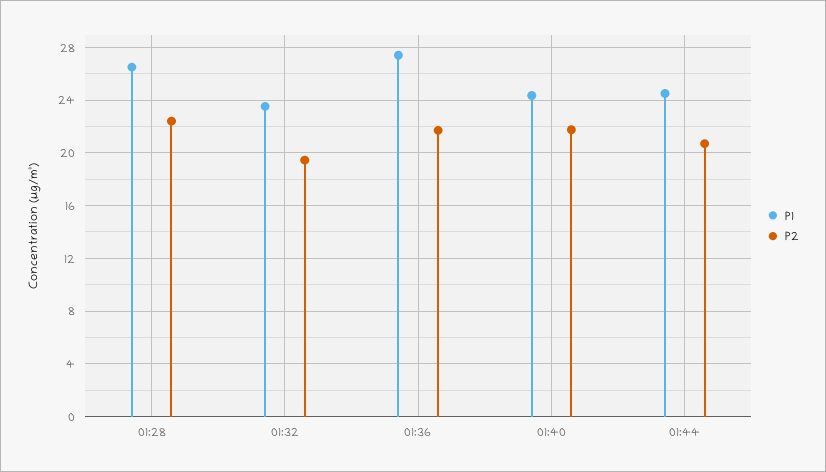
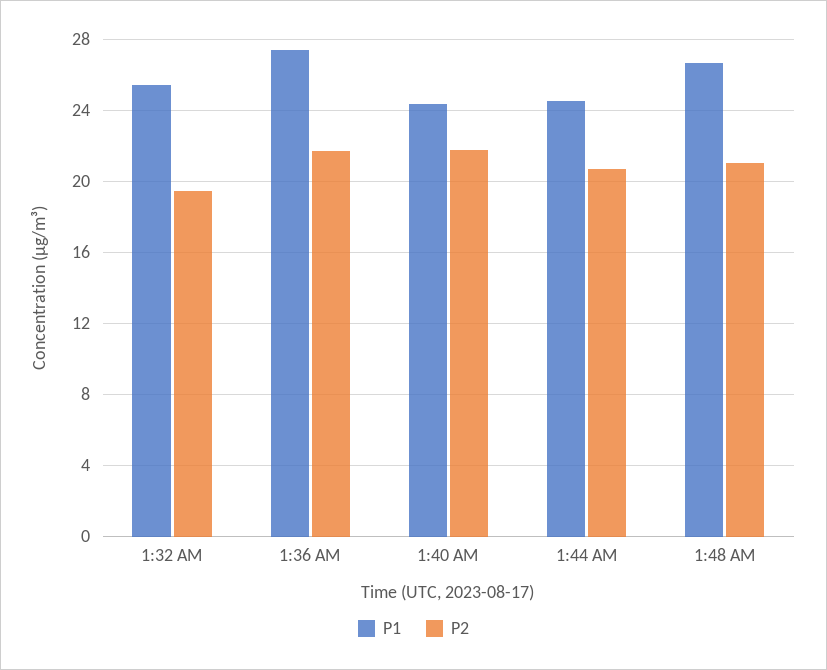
P1, 01:28: 26.5 -> none
P2, 01:28: 22.5 -> none
P1, 01:32: 23.5 -> 25.5
P1, 1:48 AM: none -> 26.5
P2, 1:48 AM: none -> 21

